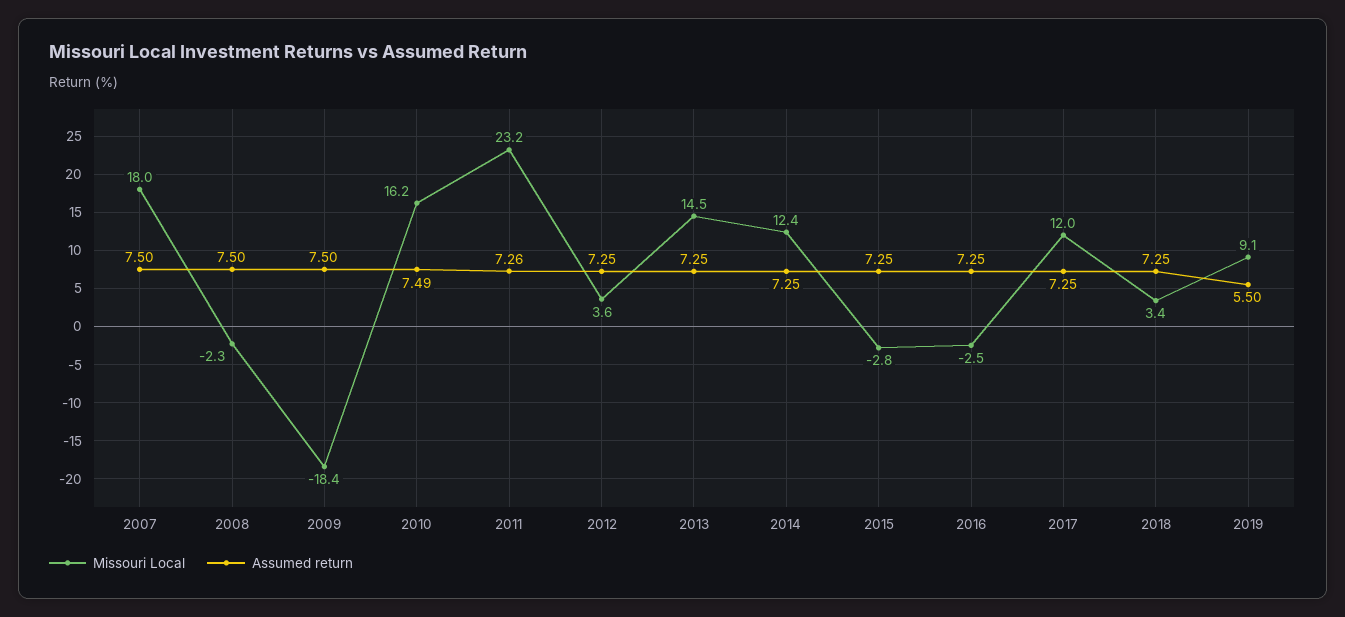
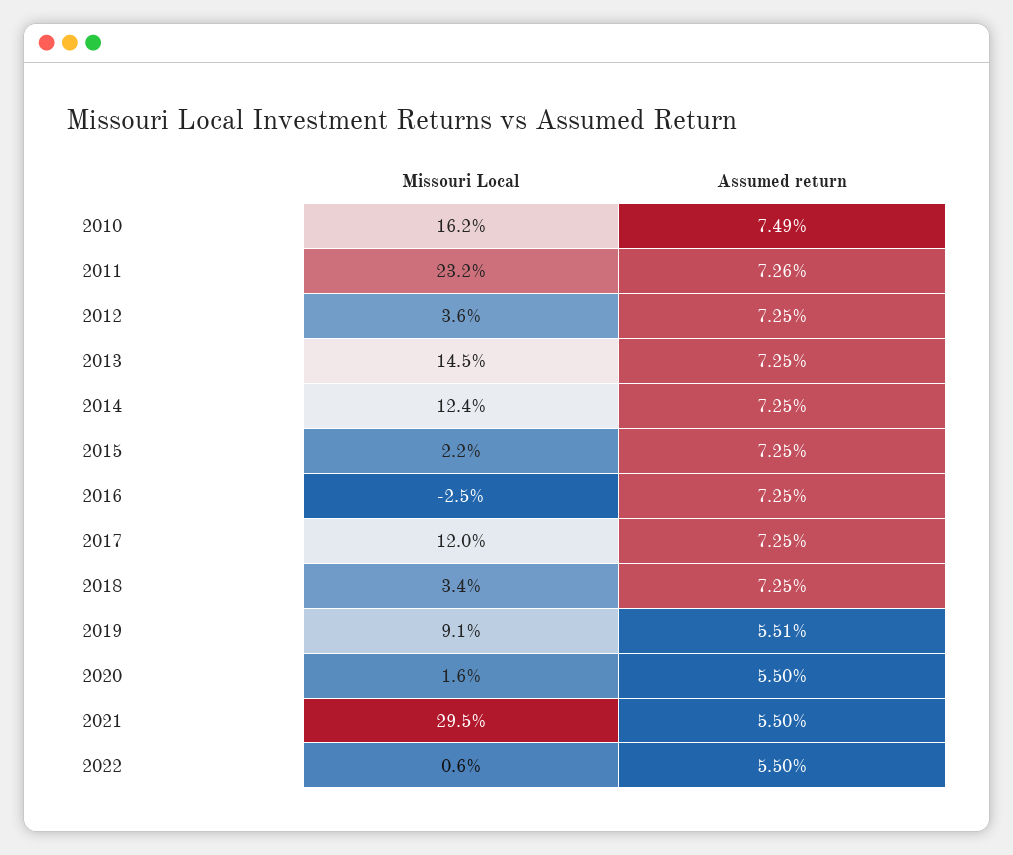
Missouri Local, 2007: 18 -> none
Assumed return, 2007: 7.5 -> none
Missouri Local, 2008: -2.3 -> none
Assumed return, 2008: 7.5 -> none
Missouri Local, 2009: -18.4 -> none
Assumed return, 2009: 7.5 -> none
Missouri Local, 2015: -2.8 -> 2.2
Assumed return, 2019: 5.5 -> 5.51
Missouri Local, 2020: none -> 1.6
Assumed return, 2020: none -> 5.5
Missouri Local, 2021: none -> 29.5
Assumed return, 2021: none -> 5.5
Missouri Local, 2022: none -> 0.6
Assumed return, 2022: none -> 5.5

